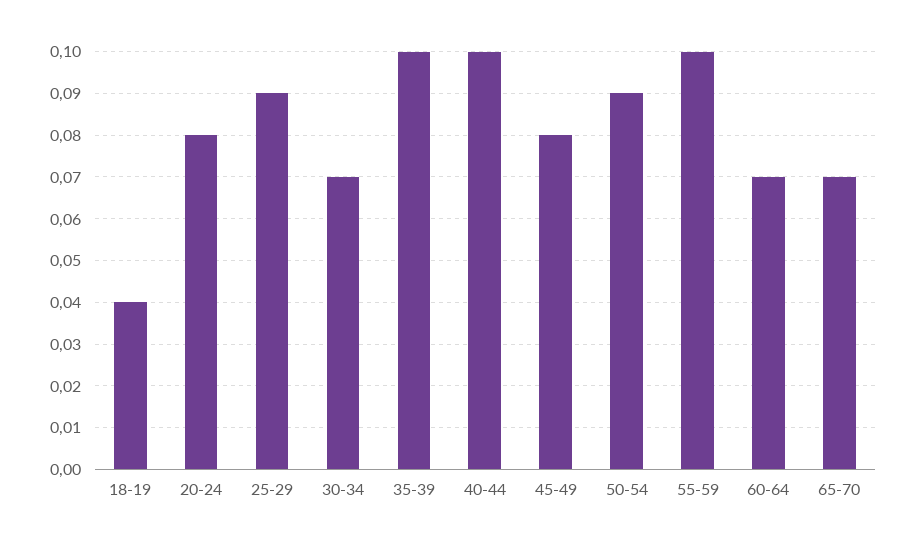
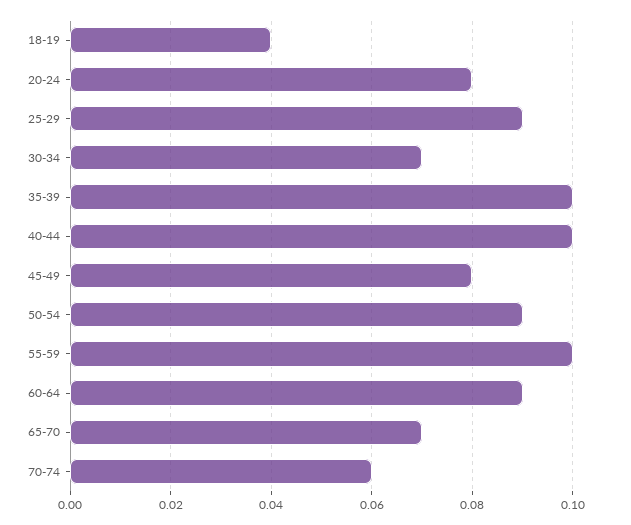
60-64: 0.07 -> 0.09
70-74: none -> 0.06

